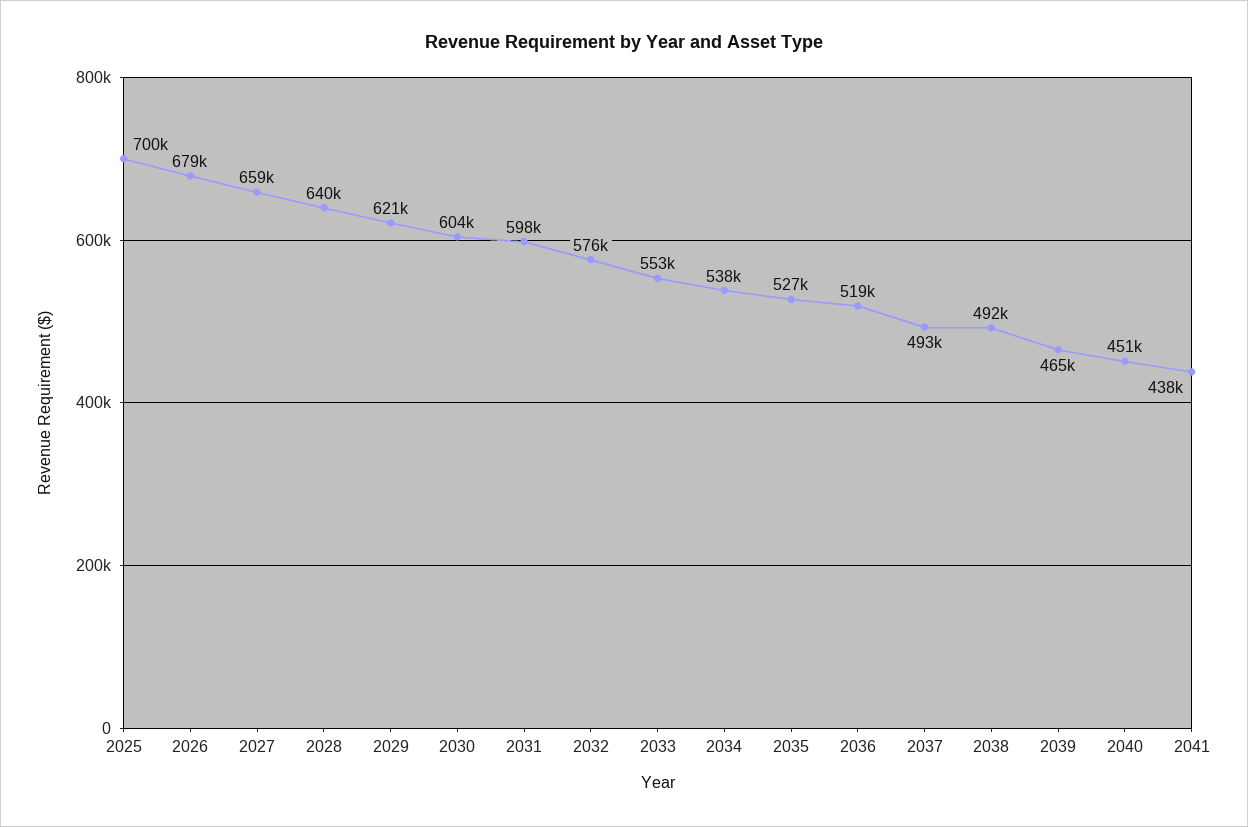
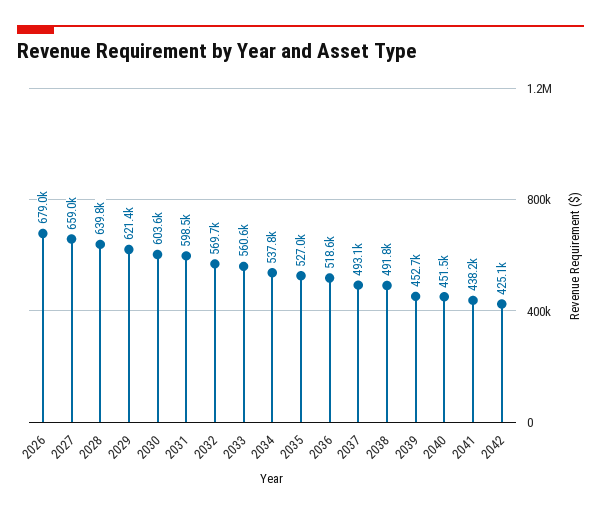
2025: 700000 -> none
2032: 576000 -> 569700
2033: 553000 -> 560600
2039: 465000 -> 452700
2042: none -> 425100

